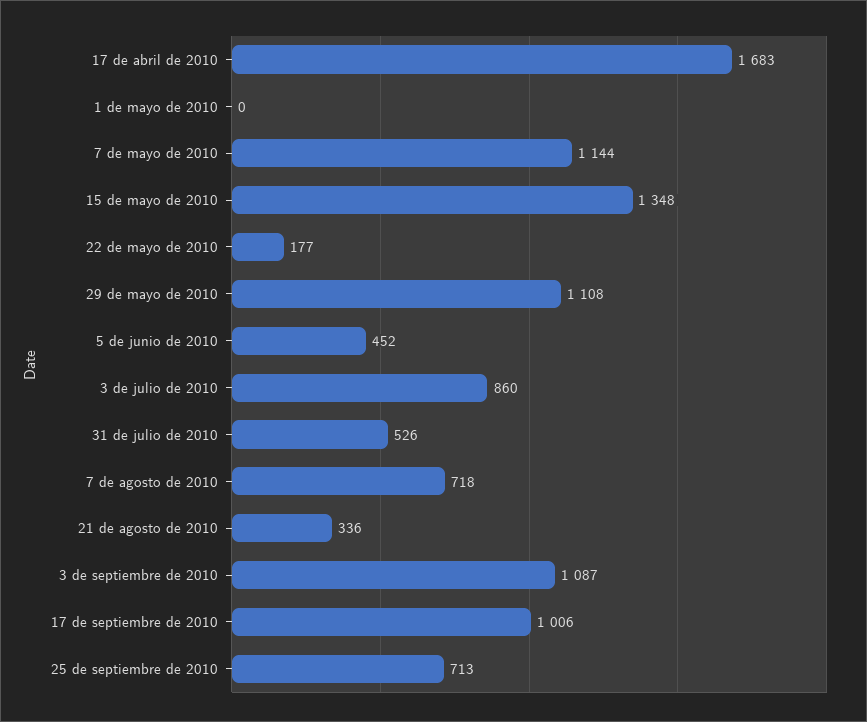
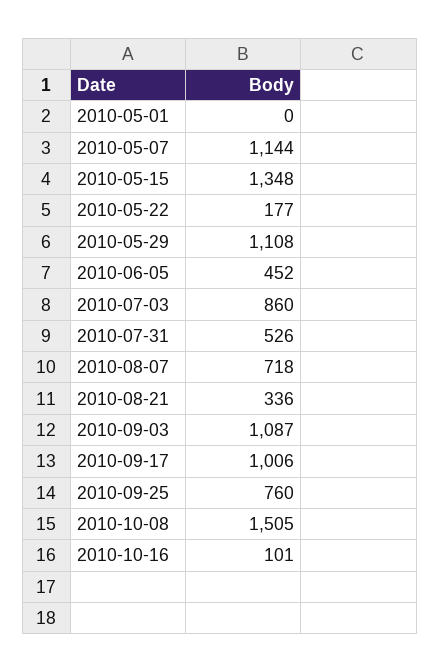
17 de abril de 2010: 1683 -> none
25 de septiembre de 2010: 713 -> 760
2010-10-08: none -> 1505
2010-10-16: none -> 101

